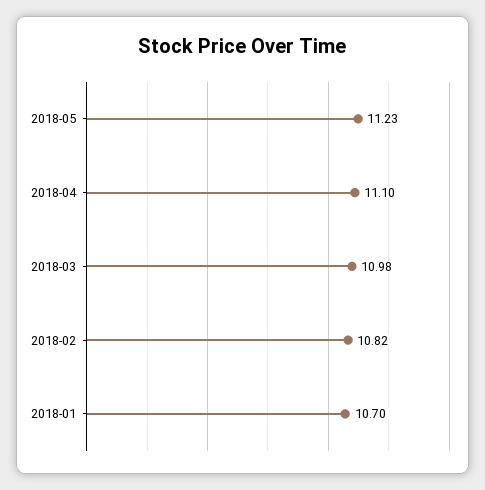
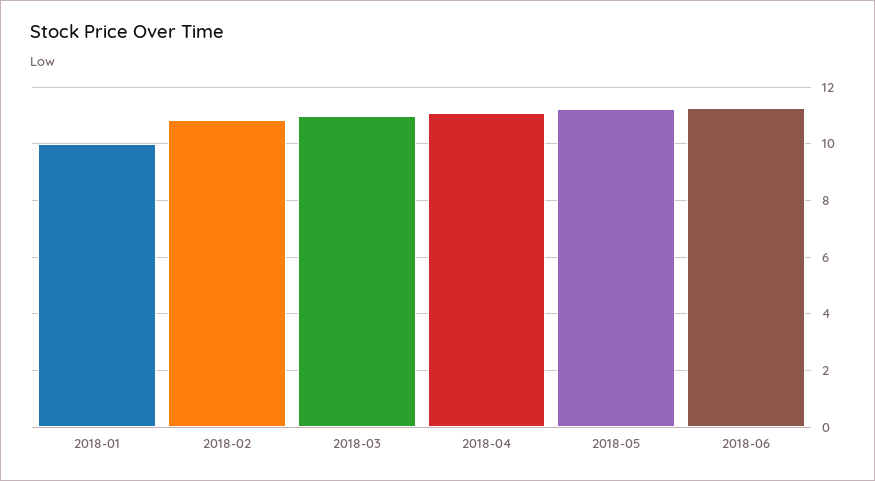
2018-01: 10.7 -> 10
2018-06: none -> 11.25

